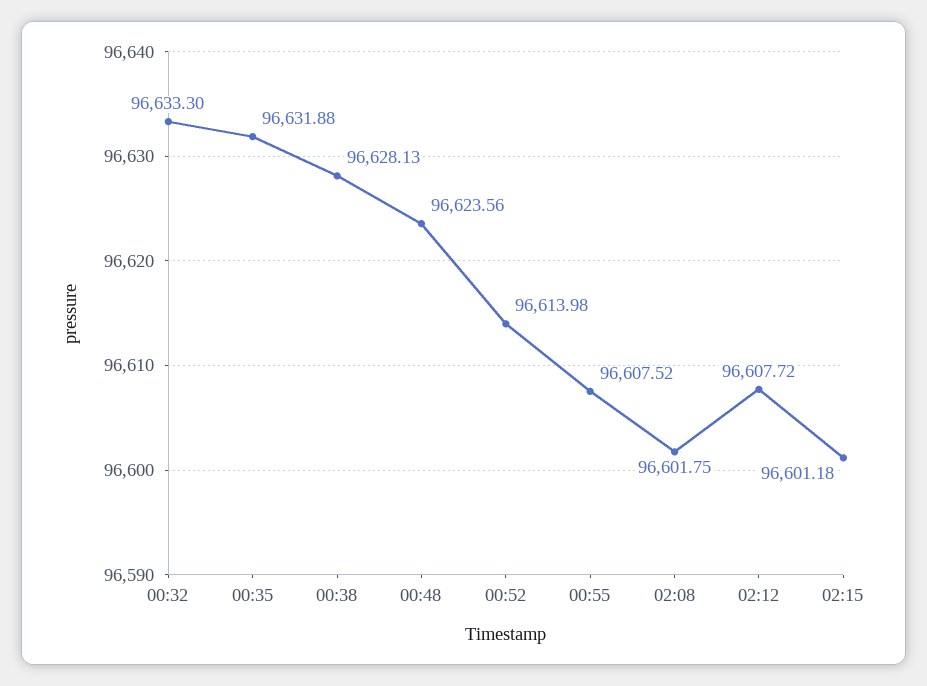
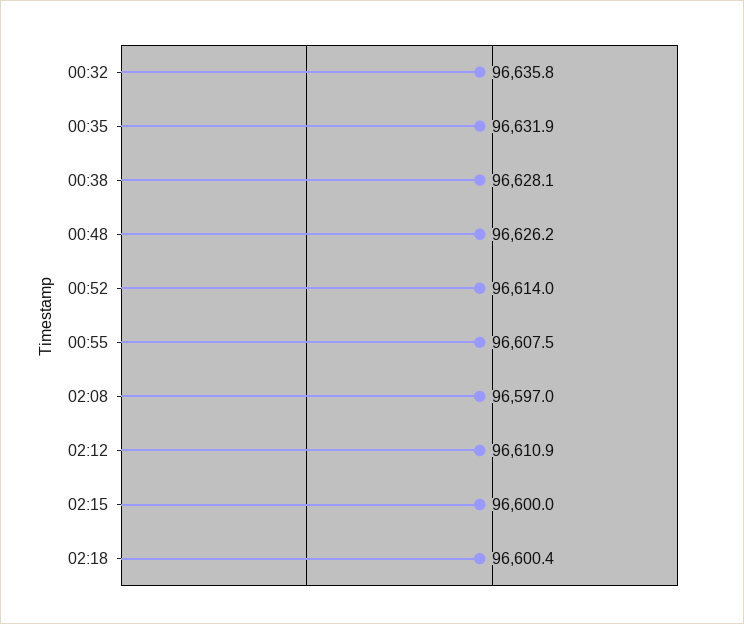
00:32: 96633.3 -> 96635.8
00:48: 96623.56 -> 96626.2
02:08: 96601.75 -> 96597
02:12: 96607.72 -> 96610.9
02:15: 96601.18 -> 96600
02:18: none -> 96600.4

